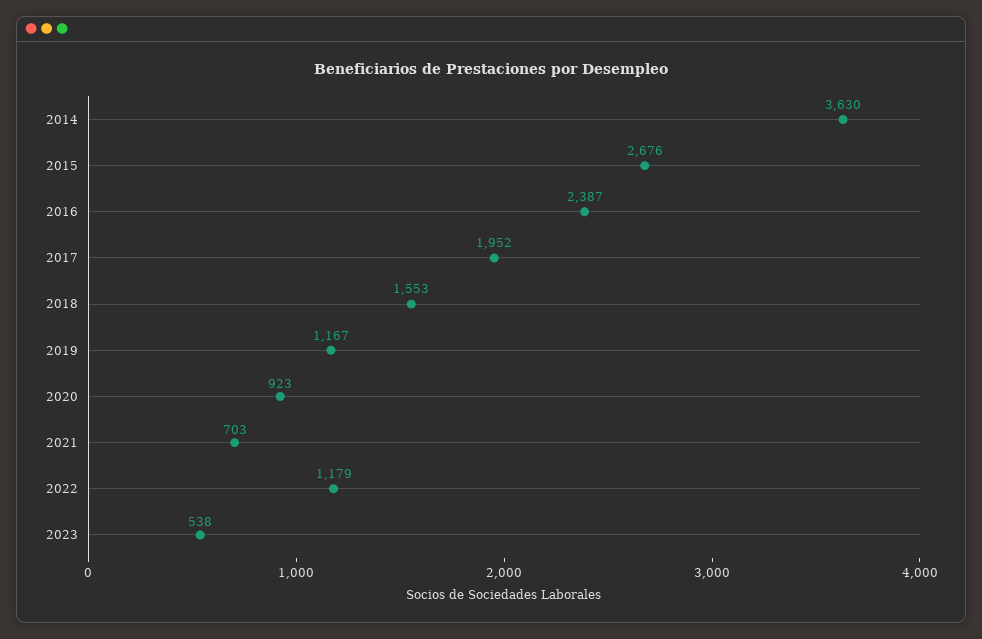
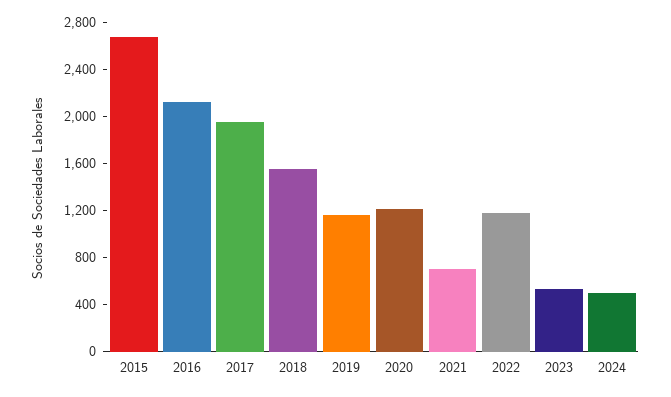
2014: 3630 -> none
2016: 2387 -> 2100
2020: 923 -> 1200
2024: none -> 500

